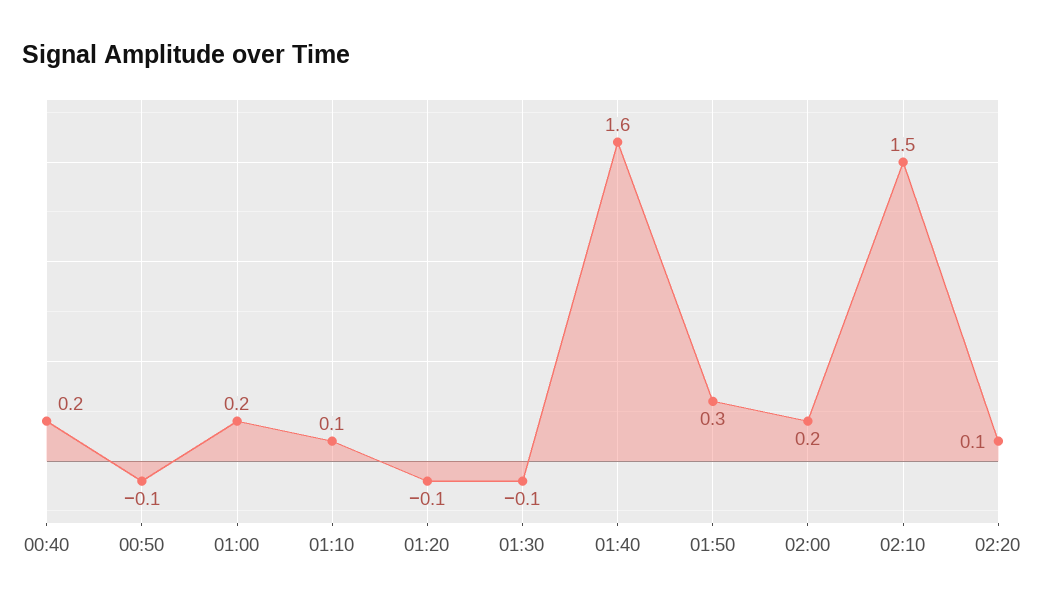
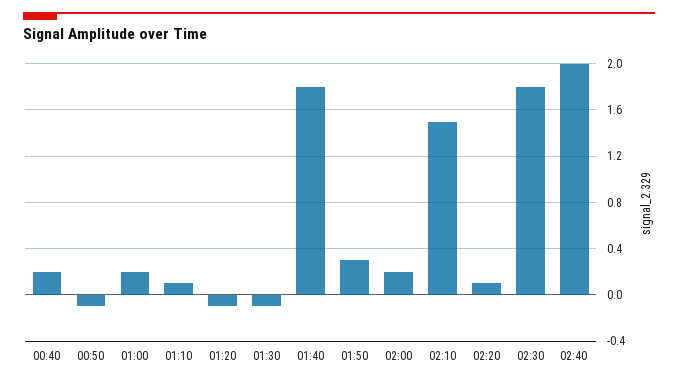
01:40: 1.6 -> 1.8
02:30: none -> 1.8
02:40: none -> 2

